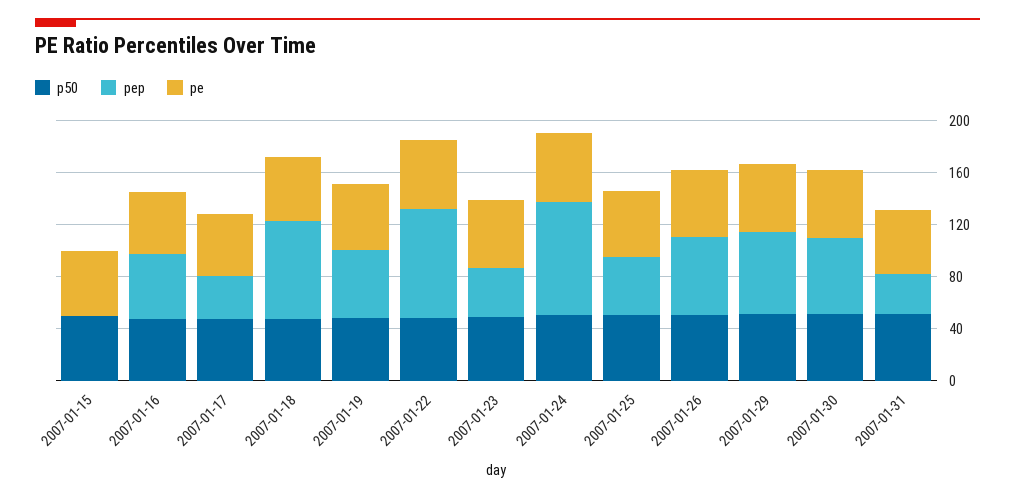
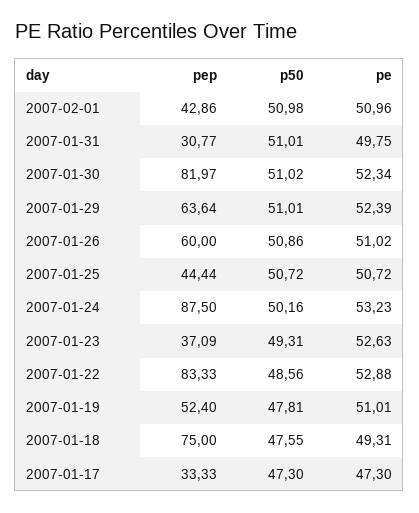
p50, 2007-01-15: 50 -> none
pep, 2007-01-15: 0 -> none
pe, 2007-01-15: 50 -> none
p50, 2007-01-16: 50 -> none
pep, 2007-01-16: 50 -> none
pe, 2007-01-16: 50 -> none
pep, 2007-01-30: 60 -> 81.97
pep, 2007-02-01: none -> 42.86
p50, 2007-02-01: none -> 50.98
pe, 2007-02-01: none -> 50.96

